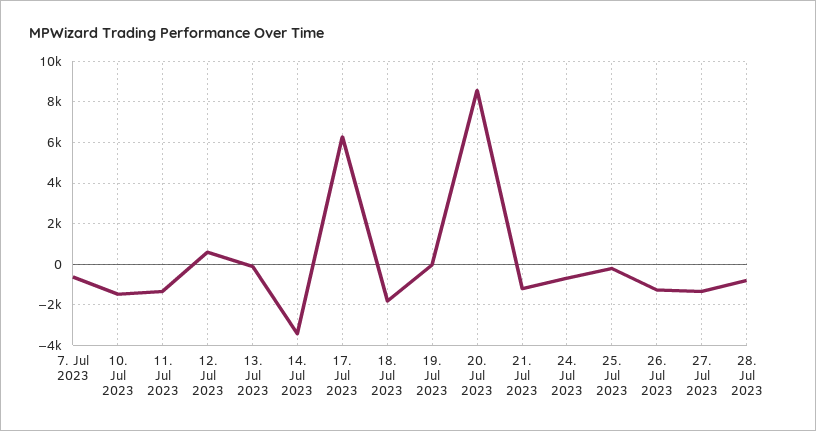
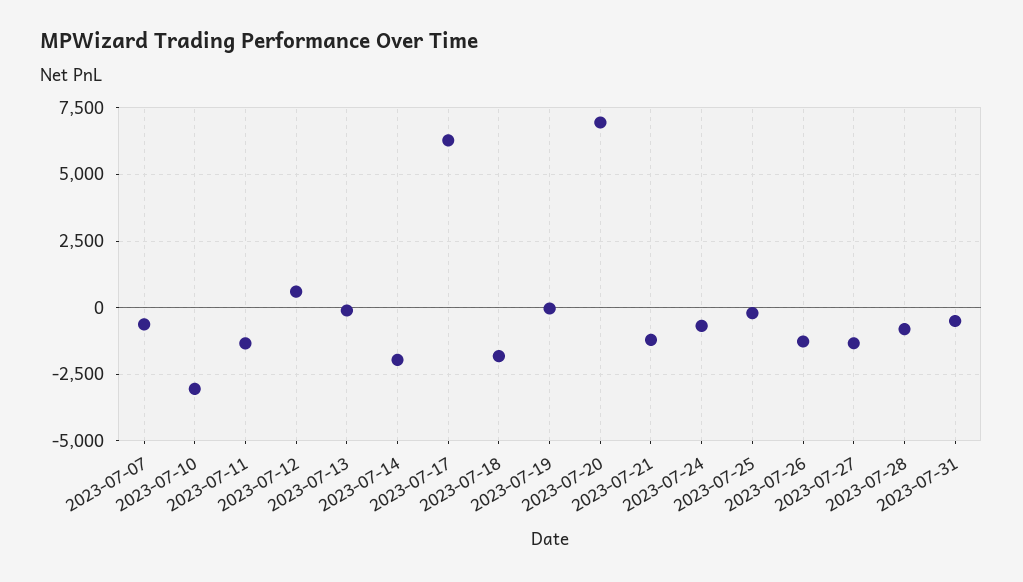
10. Jul 2023: -1500 -> -3000
14. Jul 2023: -3500 -> -2000
20. Jul 2023: 8500 -> 7000
2023-07-31: none -> -500

